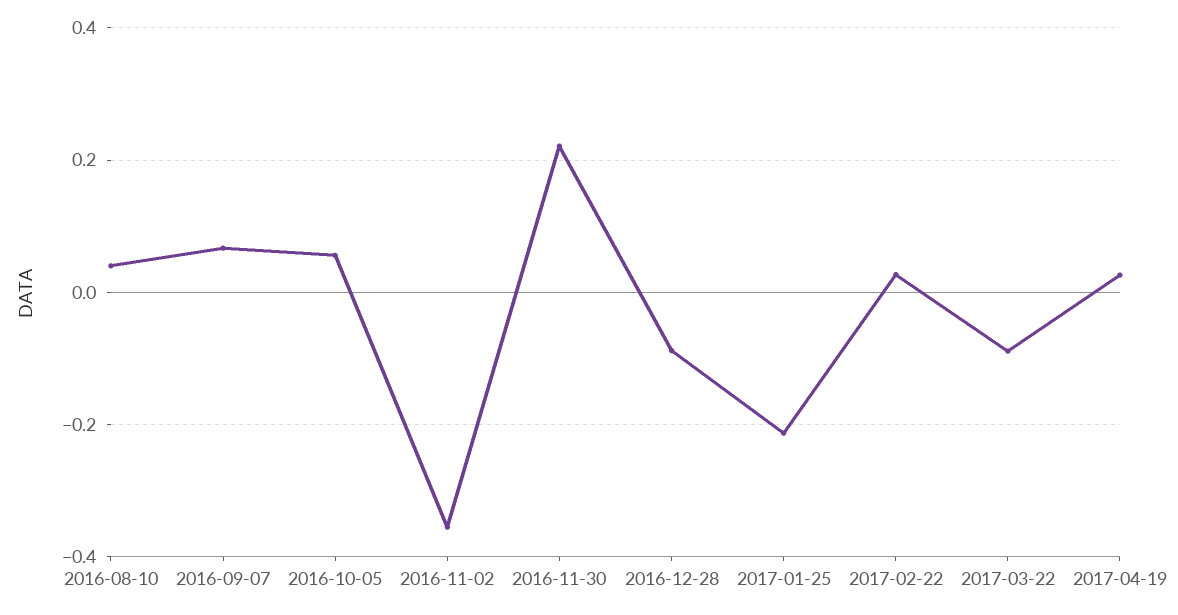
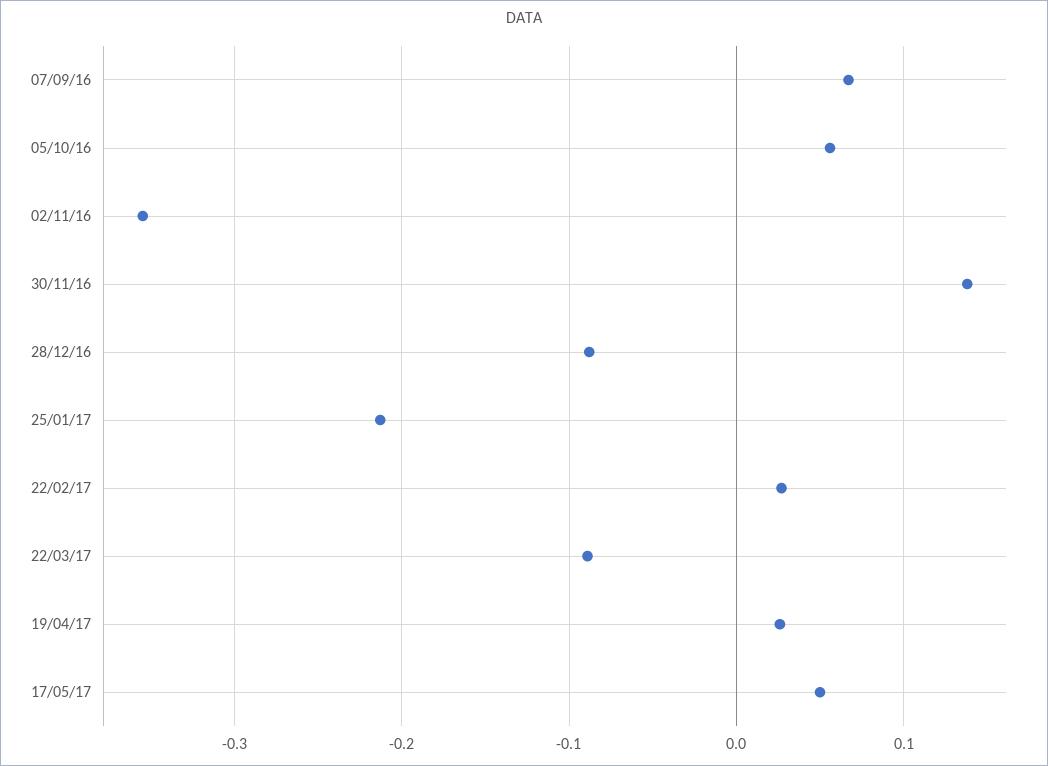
2016-08-10: 0.04 -> none
2016-11-30: 0.22 -> 0.14
17/05/17: none -> 0.05

